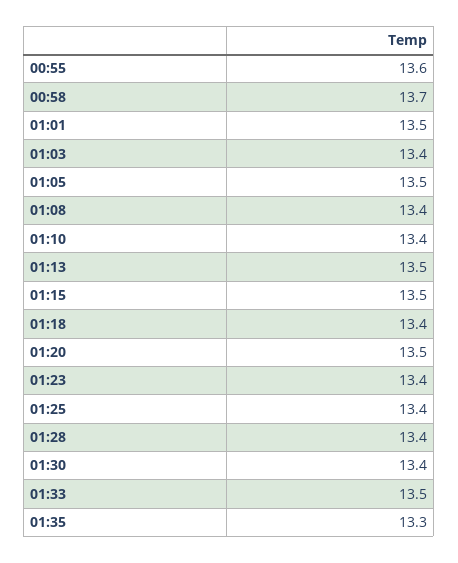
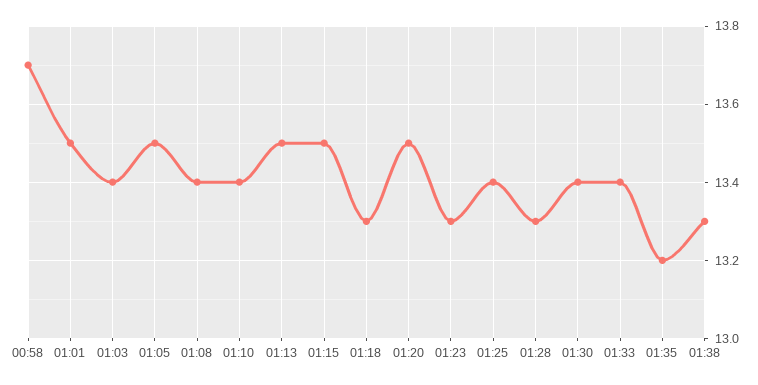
00:55: 13.6 -> none
01:18: 13.4 -> 13.3
01:23: 13.4 -> 13.3
01:28: 13.4 -> 13.3
01:33: 13.5 -> 13.4
01:35: 13.3 -> 13.2
01:38: none -> 13.3

